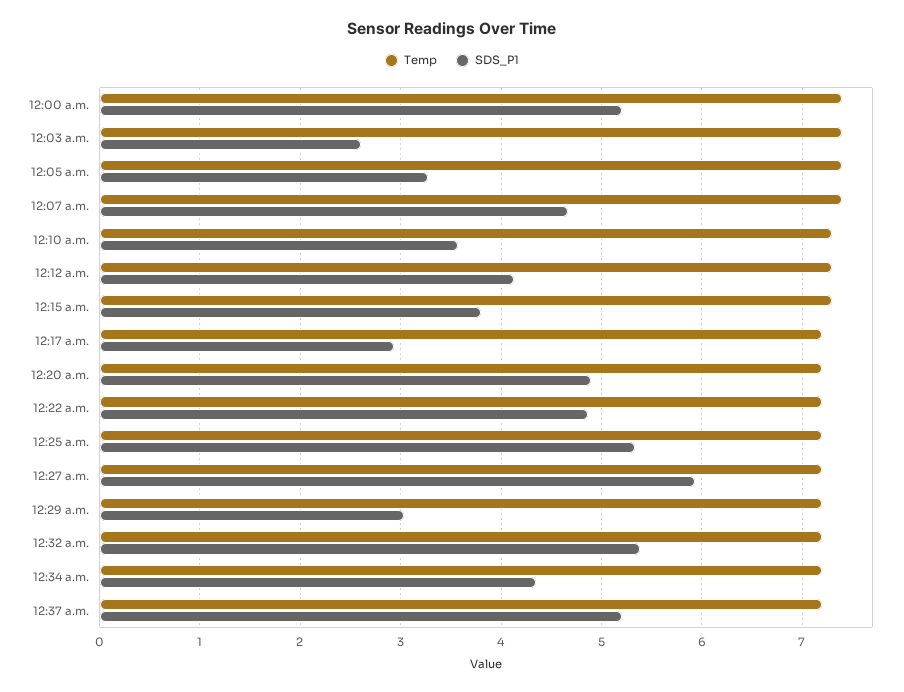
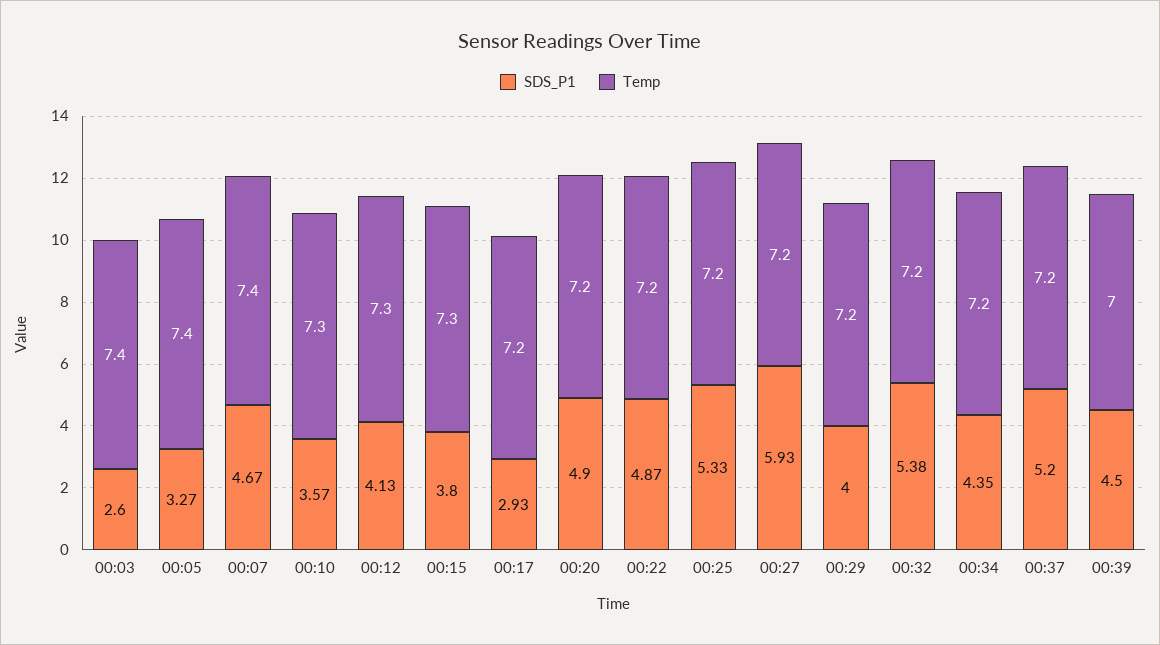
Temp, 12:00 a.m.: 7.4 -> none
SDS_P1, 12:00 a.m.: 5.2 -> none
SDS_P1, 12:29 a.m.: 3 -> 4
SDS_P1, 00:39: none -> 4.5
Temp, 00:39: none -> 7

